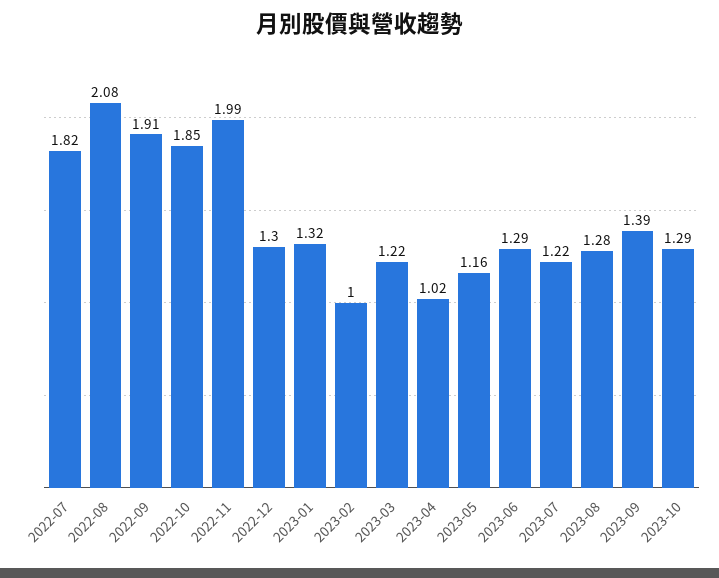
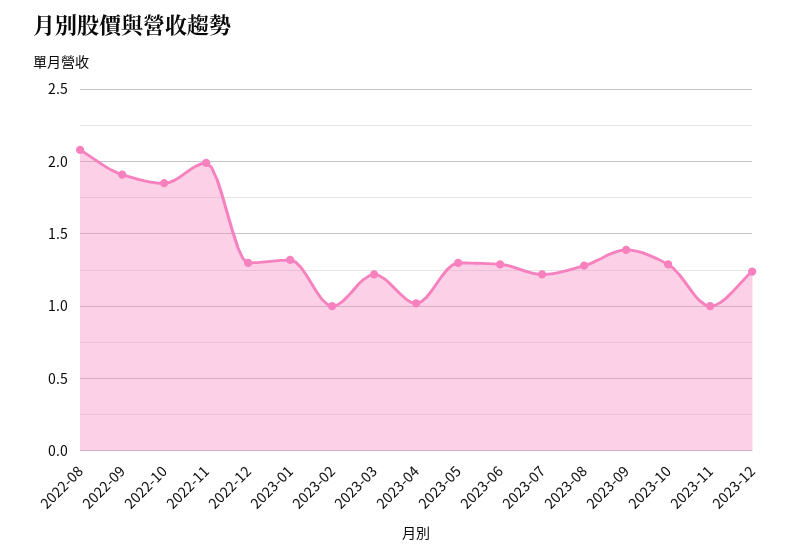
2022-07: 1.82 -> none
2023-05: 1.16 -> 1.3
2023-11: none -> 1
2023-12: none -> 1.25

